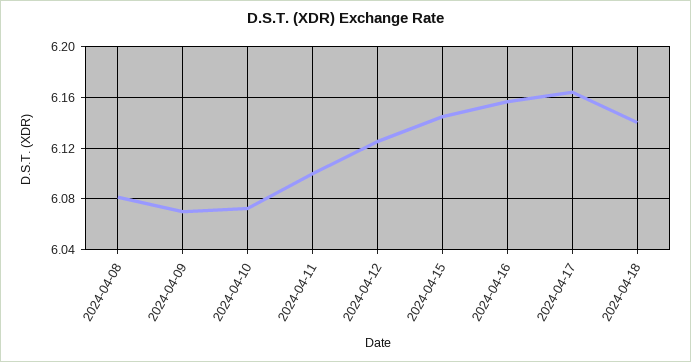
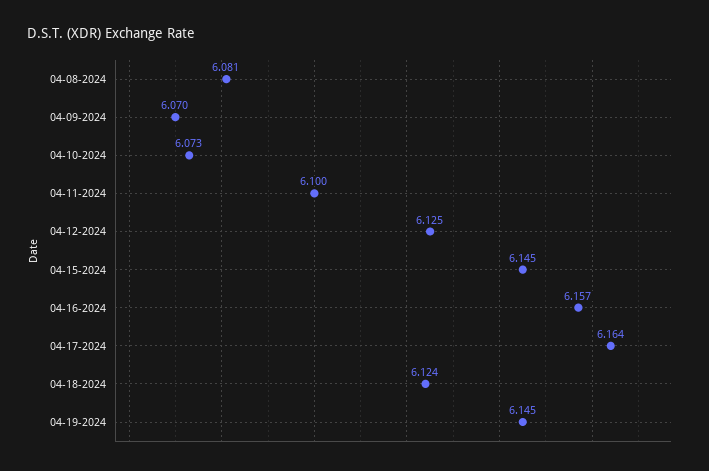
2024-04-18: 6.14 -> 6.124
04-19-2024: none -> 6.145

